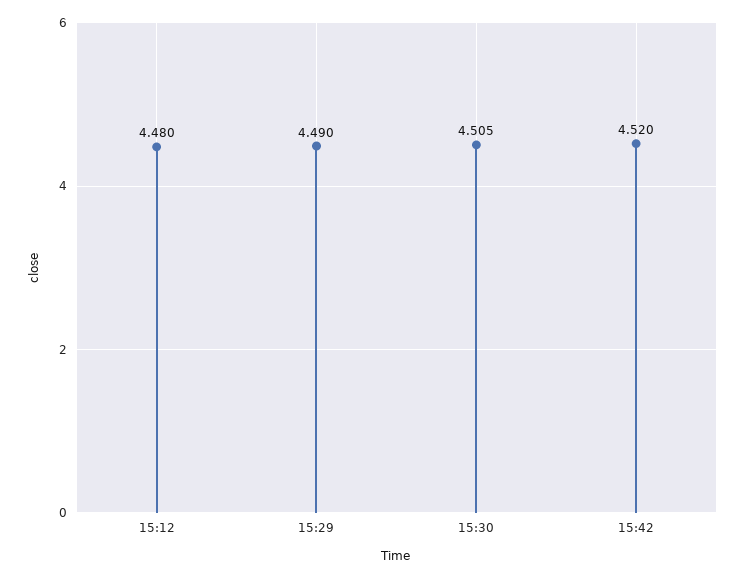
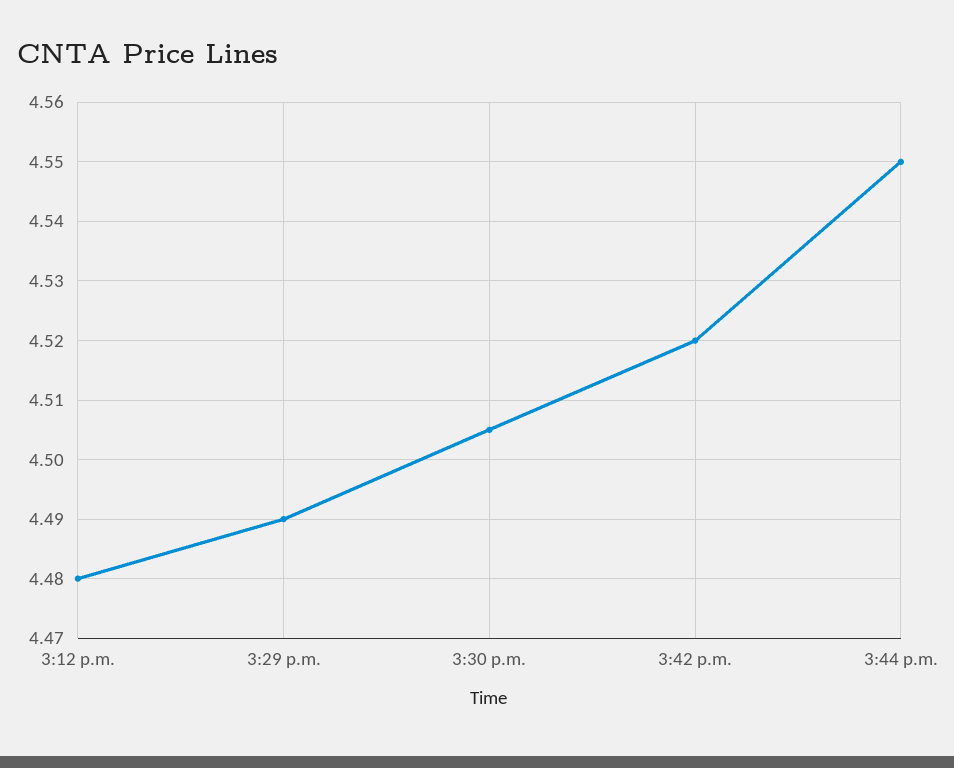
3:44 p.m.: none -> 4.55

